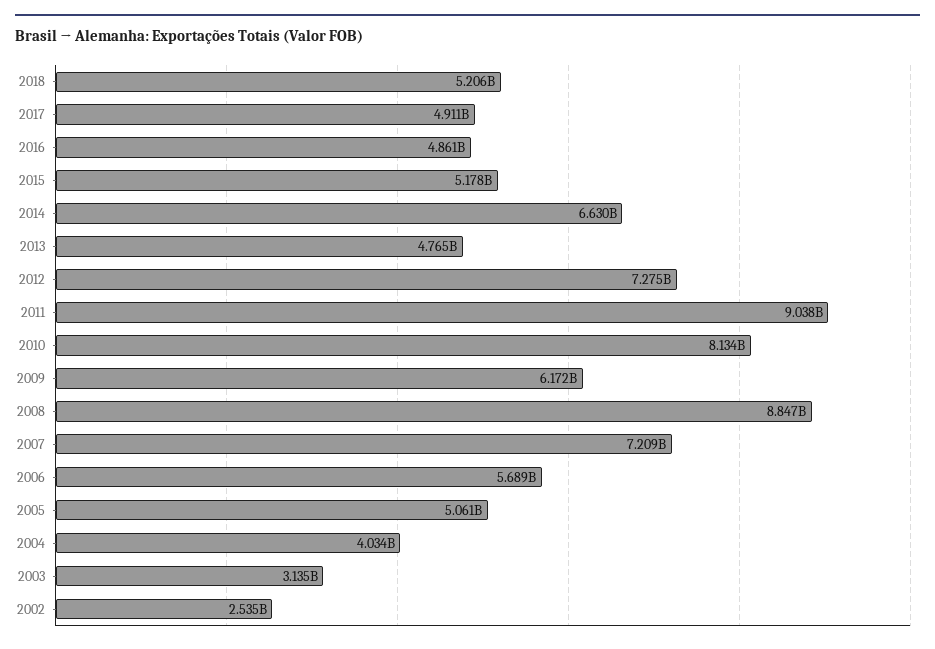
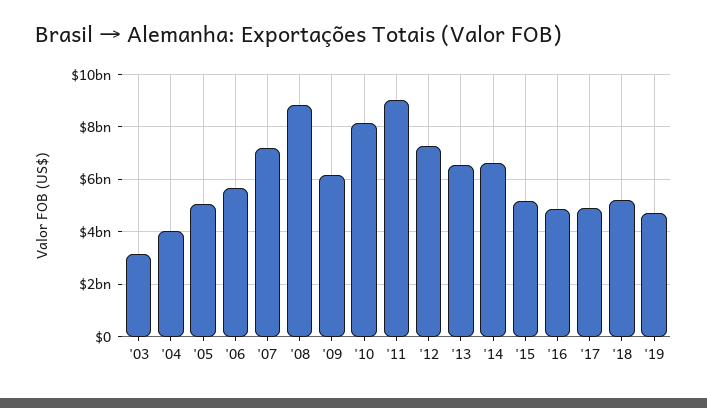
2013: 4765000000 -> 6500000000
2002: 2535000000 -> none
'19: none -> 4750000000

